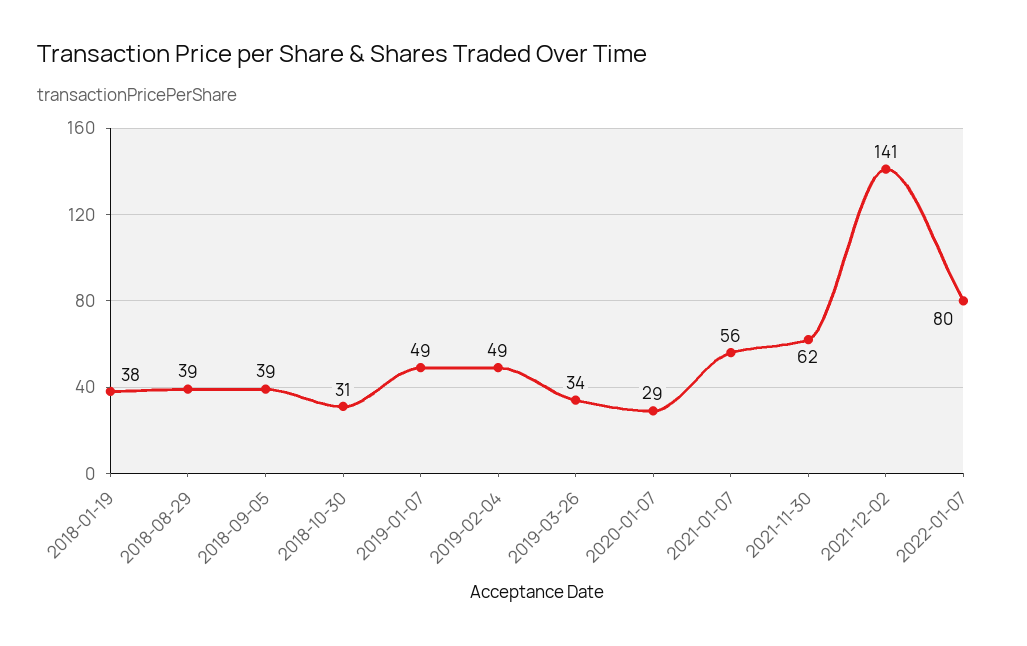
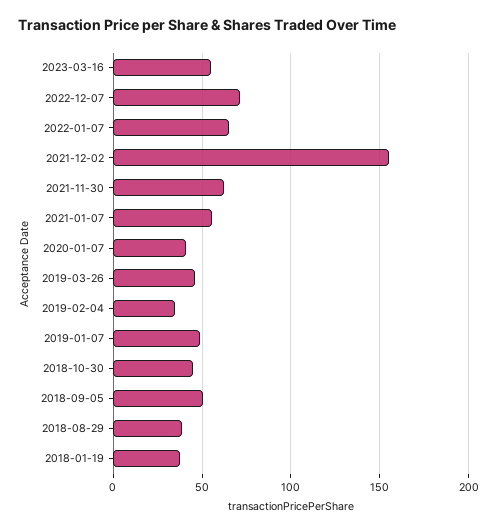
2018-09-05: 39 -> 50
2018-10-30: 31 -> 45
2019-02-04: 49 -> 35
2019-03-26: 34 -> 45
2020-01-07: 29 -> 40
2021-12-02: 141 -> 155
2022-01-07: 80 -> 65
2023-03-16: none -> 55
2022-12-07: none -> 70

